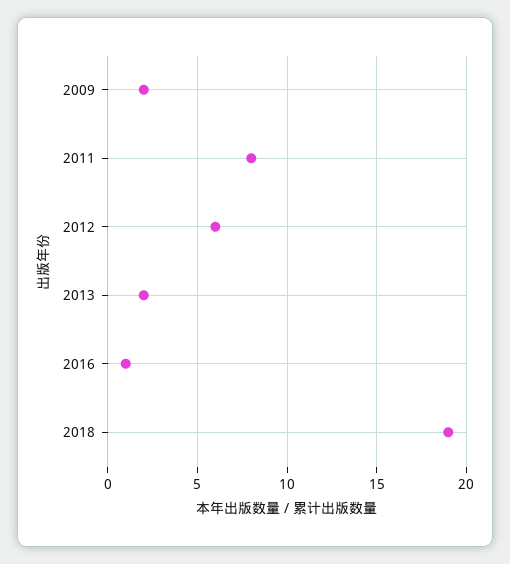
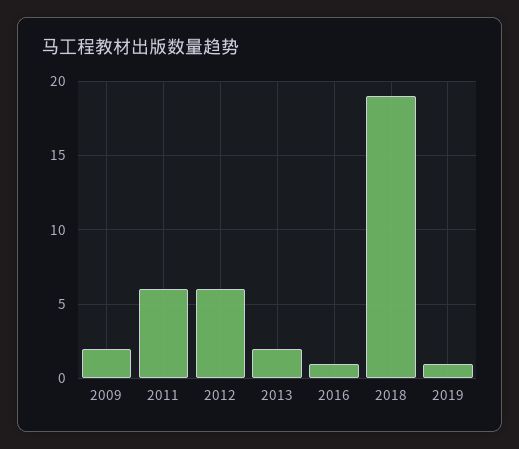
2011: 8 -> 6
2019: none -> 1

